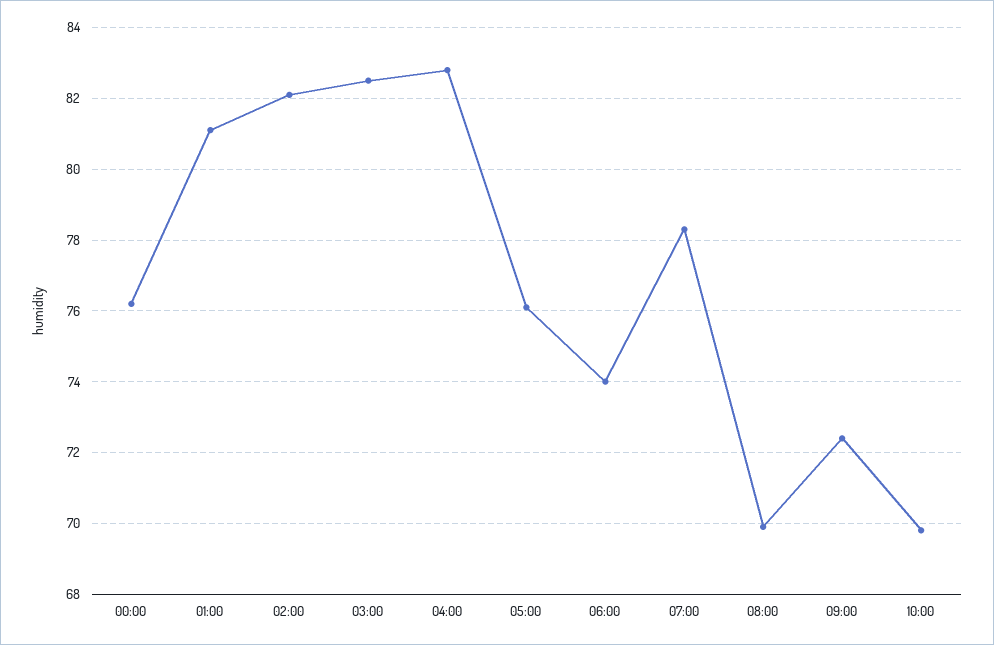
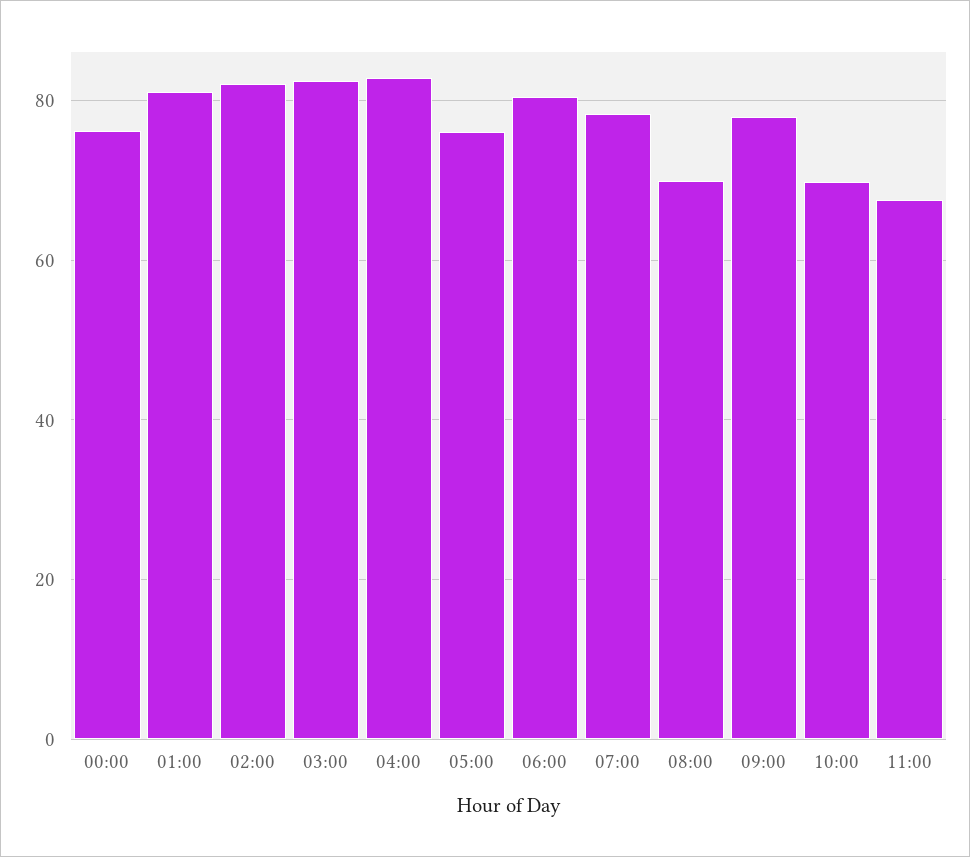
06:00: 74 -> 80
09:00: 72.5 -> 78
11:00: none -> 68

